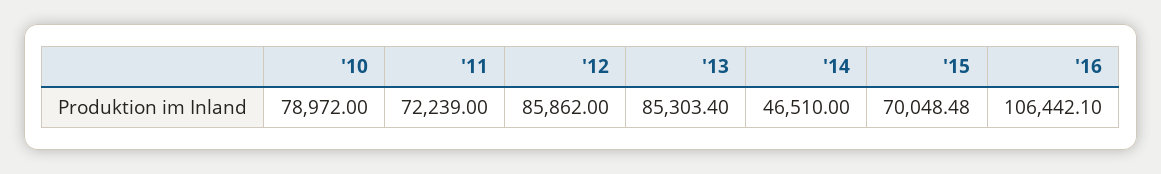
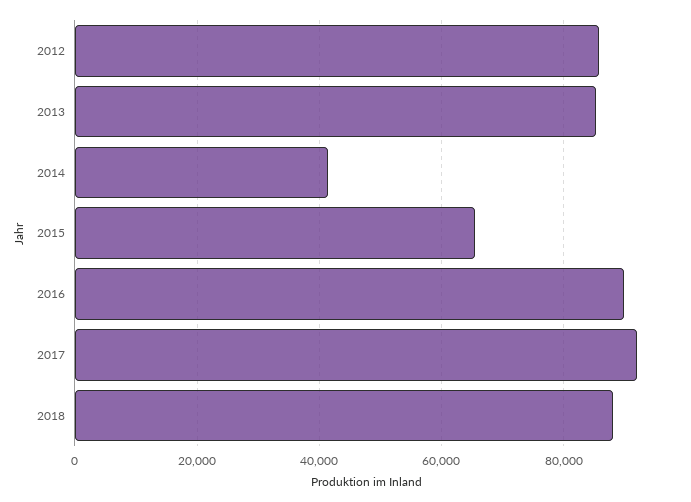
'10: 78972 -> none
'11: 72239 -> none
'14: 46510 -> 42000
'15: 70048.48 -> 66000
'16: 106442.1 -> 90000
2017: none -> 92000
2018: none -> 88000

